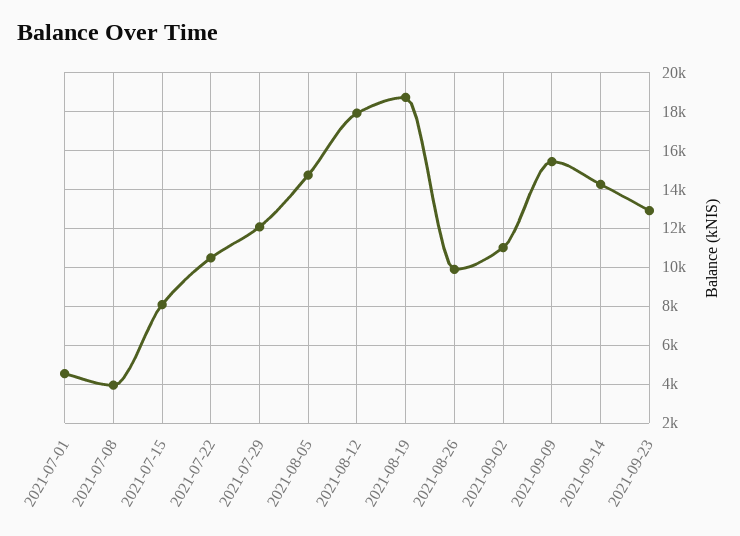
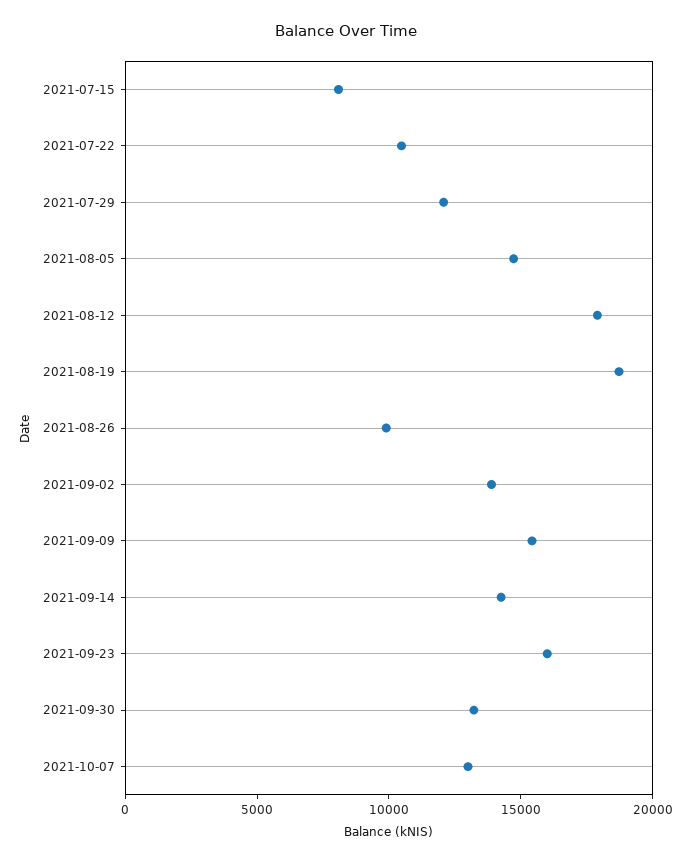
2021-07-01: 4500 -> none
2021-07-08: 4000 -> none
2021-09-02: 11000 -> 14000
2021-09-23: 13000 -> 16000
2021-09-30: none -> 13000
2021-10-07: none -> 13000

